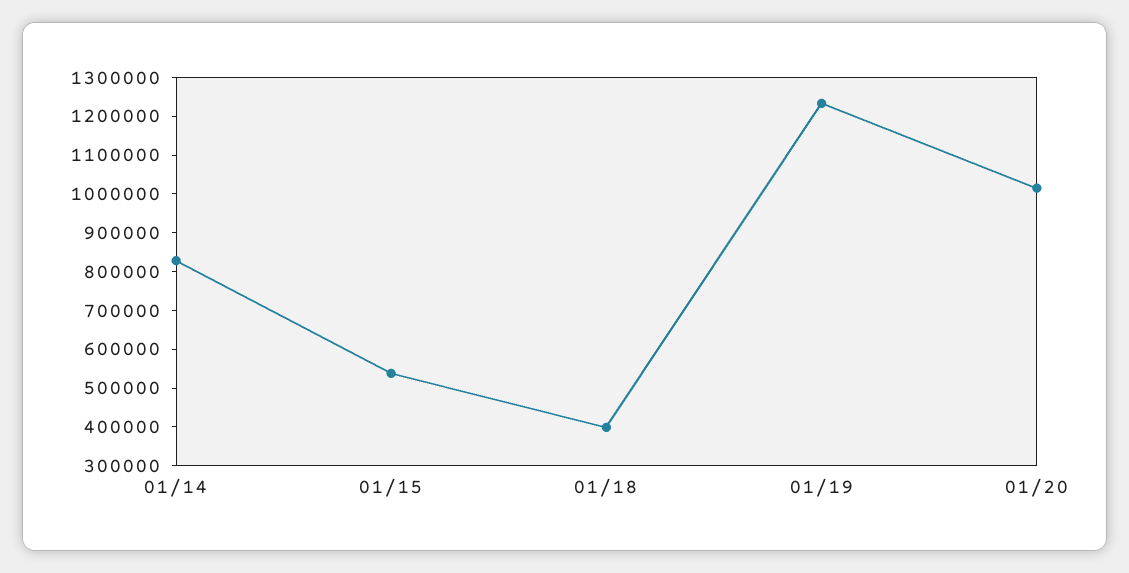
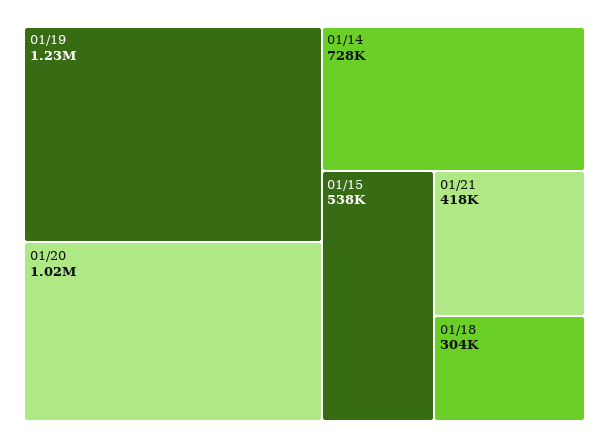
01/14: 825000 -> 728000
01/18: 400000 -> 304000
01/21: none -> 418000

